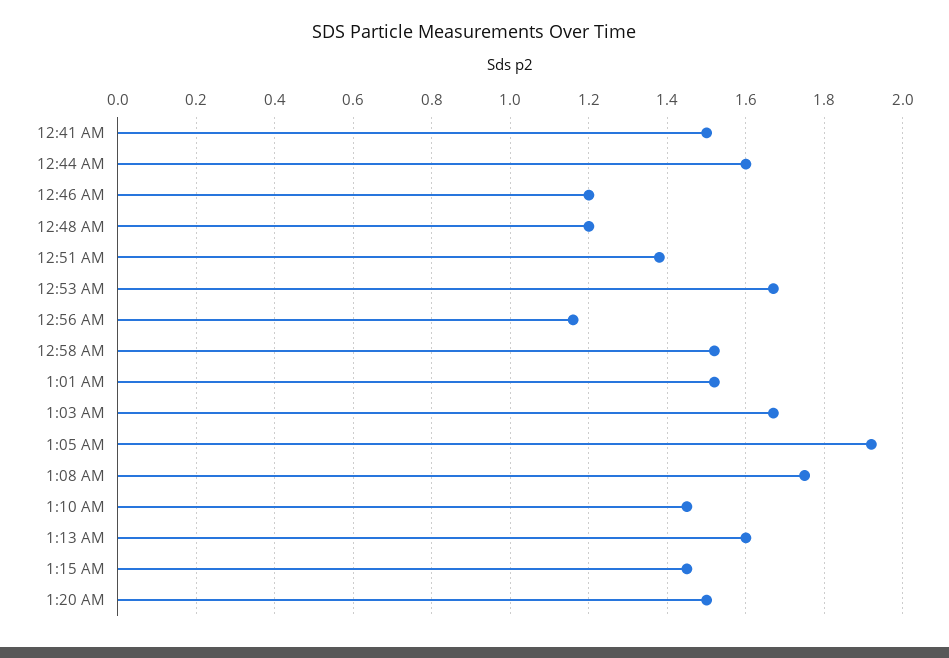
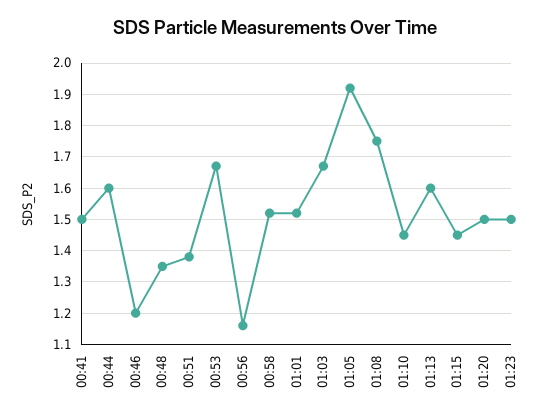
12:48 AM: 1.2 -> 1.35
01:23: none -> 1.5

